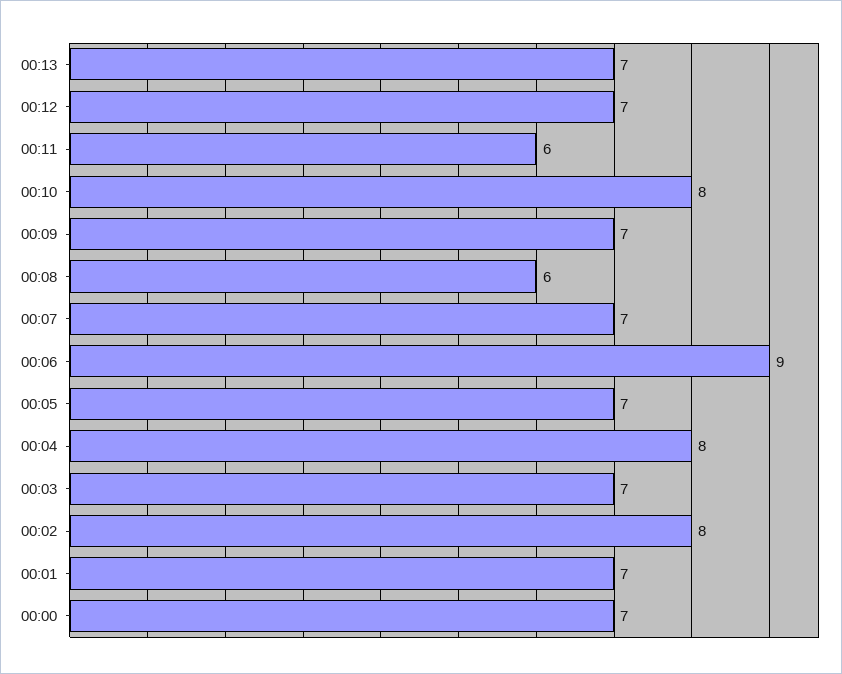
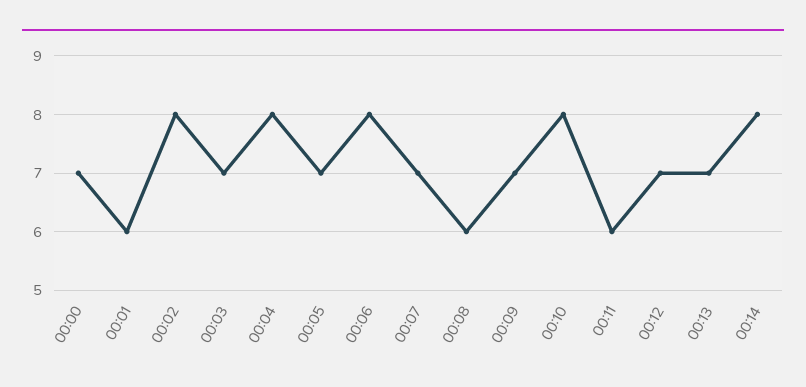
00:06: 9 -> 8
00:01: 7 -> 6
00:14: none -> 8

